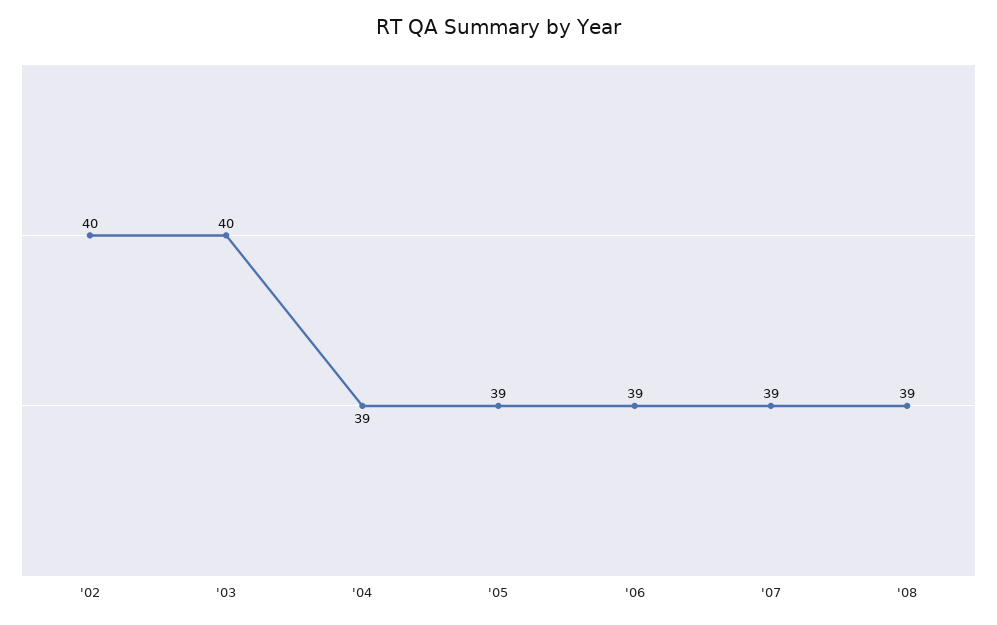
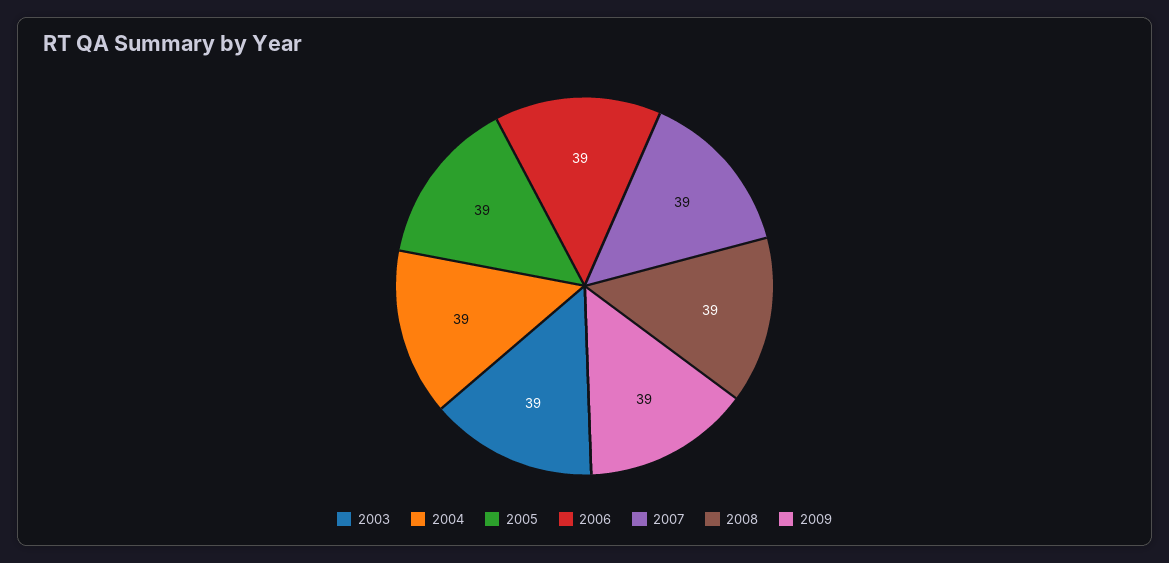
'02: 40 -> none
'03: 40 -> 39
2009: none -> 39

